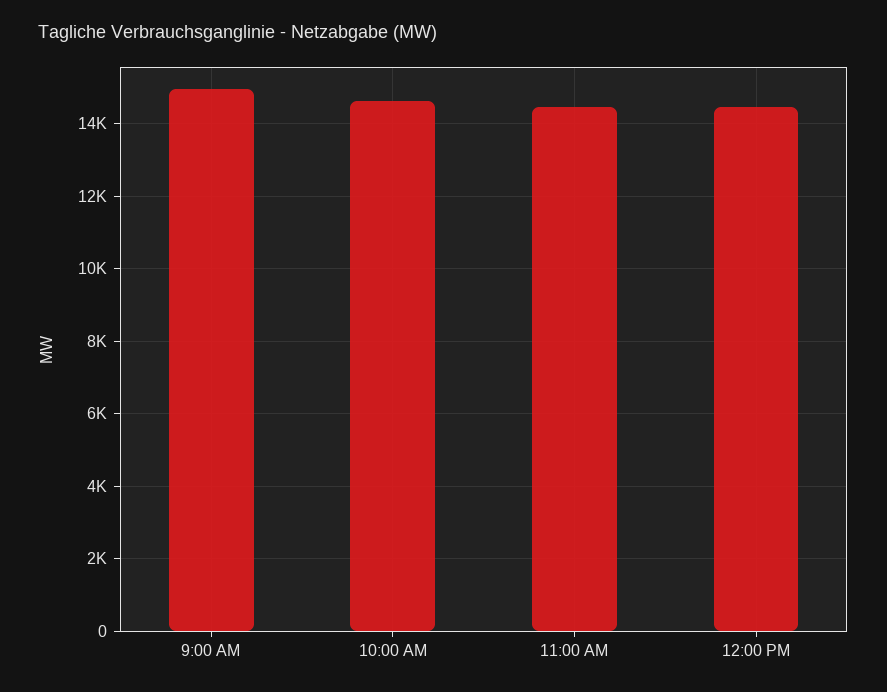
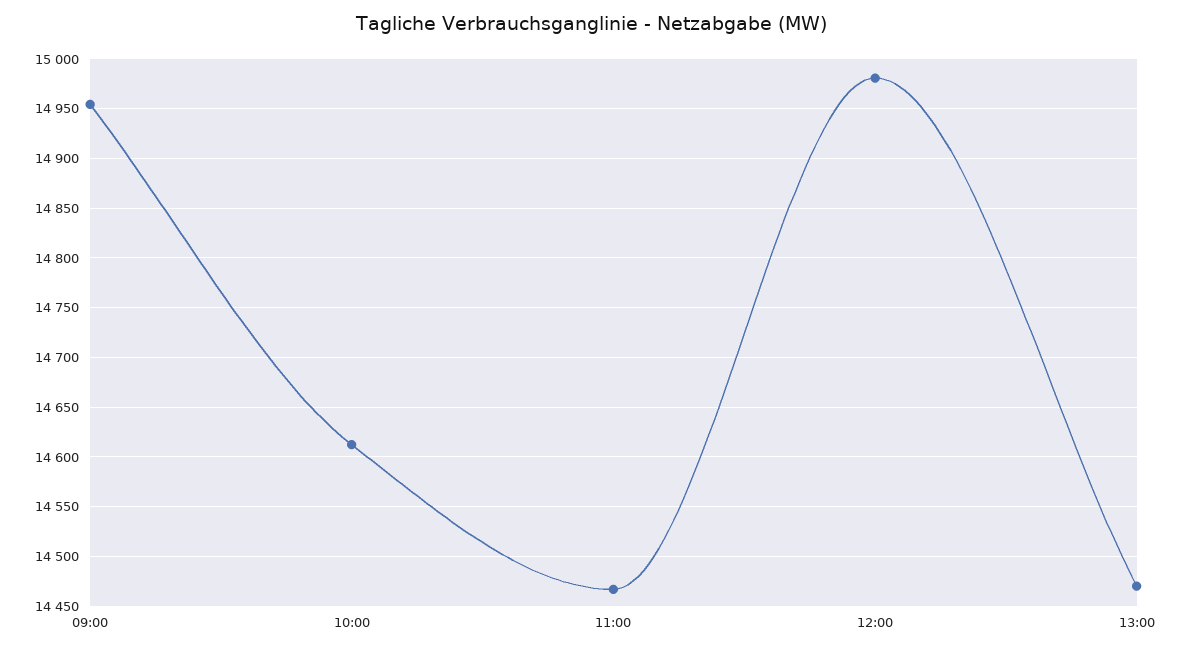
12:00 PM: 14400 -> 14980
13:00: none -> 14470

